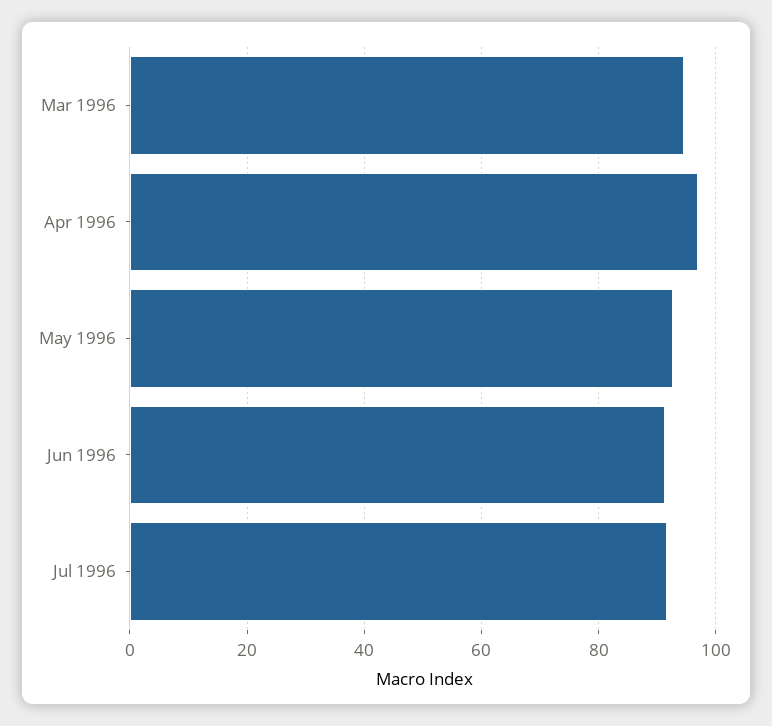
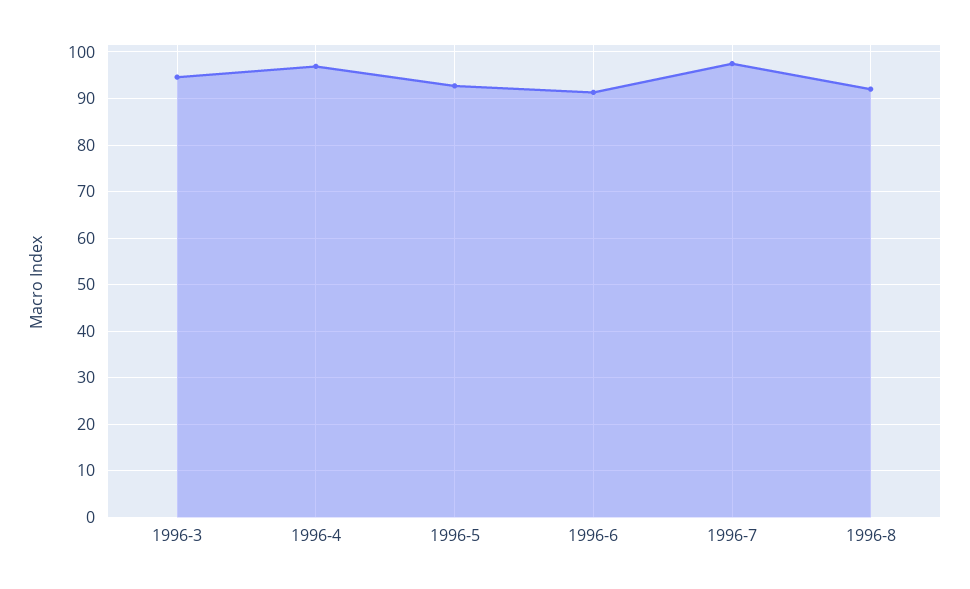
Jul 1996: 92 -> 98
1996-8: none -> 92

